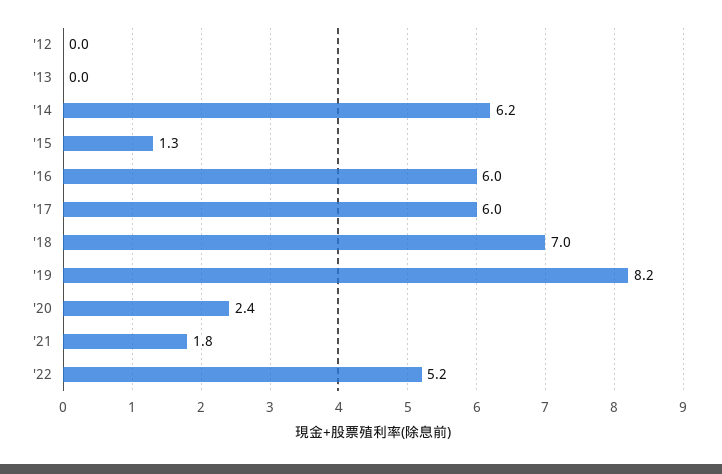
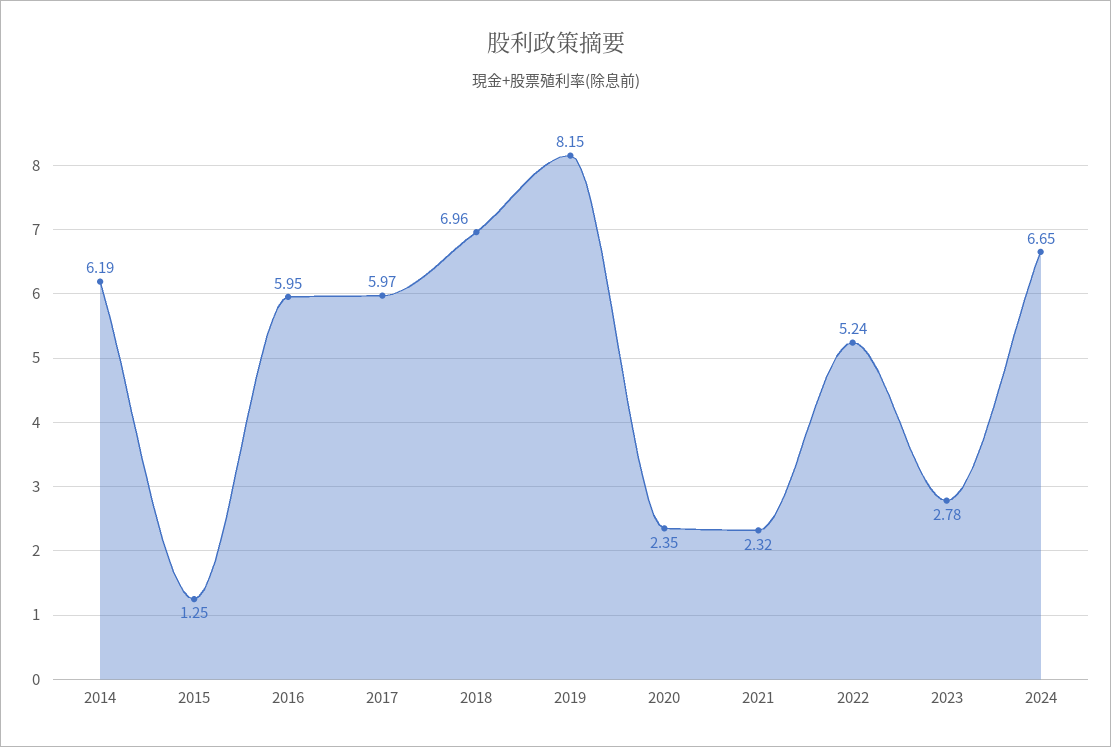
'12: 0 -> none
'13: 0 -> none
'21: 1.8 -> 2.32
2023: none -> 2.78
2024: none -> 6.65

